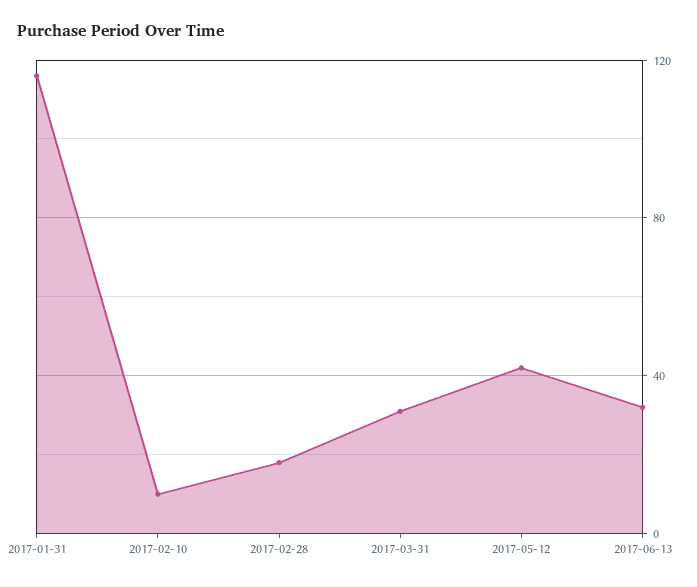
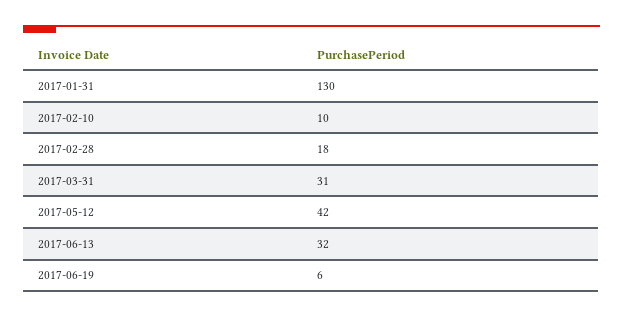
2017-01-31: 115 -> 130
2017-06-19: none -> 6

